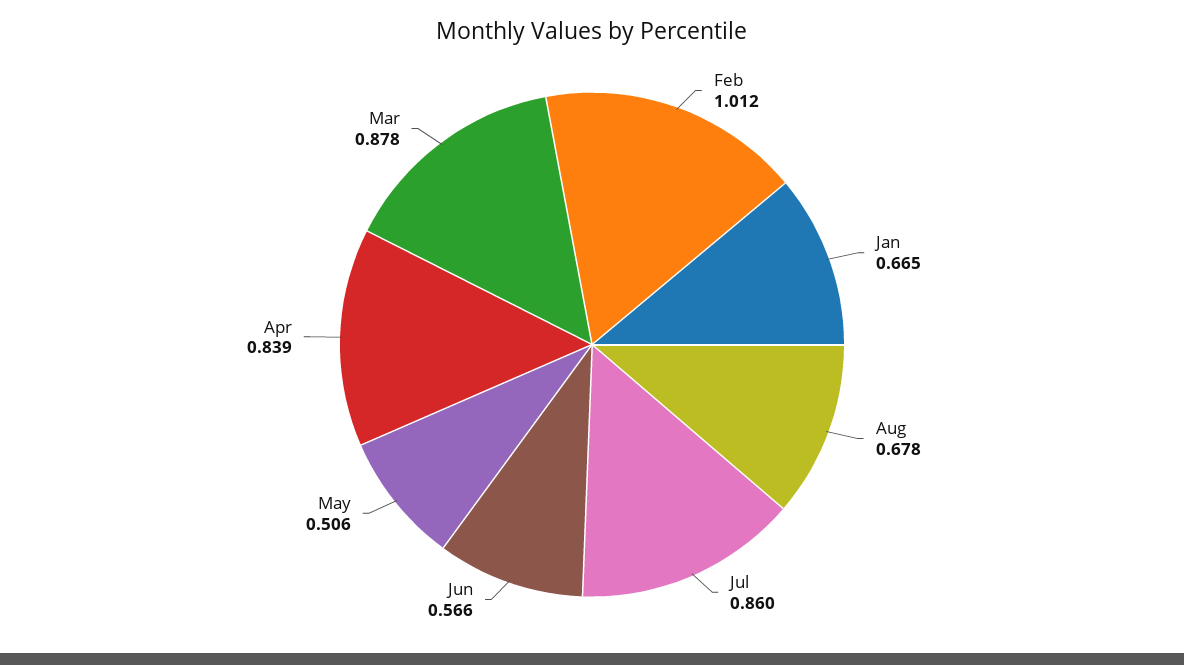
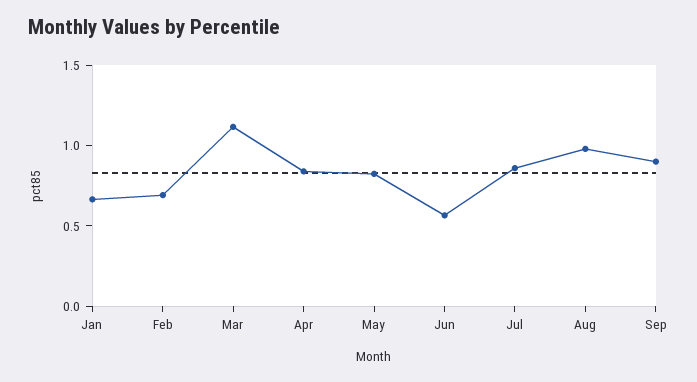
Feb: 1.012 -> 0.7
Aug: 0.678 -> 1
May: 0.506 -> 0.8
Mar: 0.878 -> 1.1
Sep: none -> 0.9

